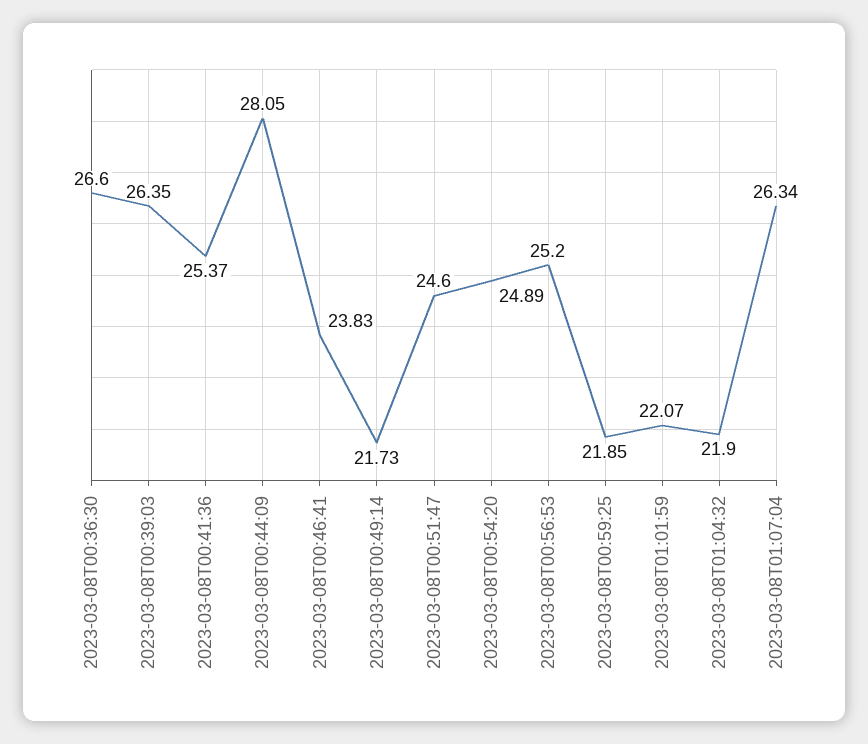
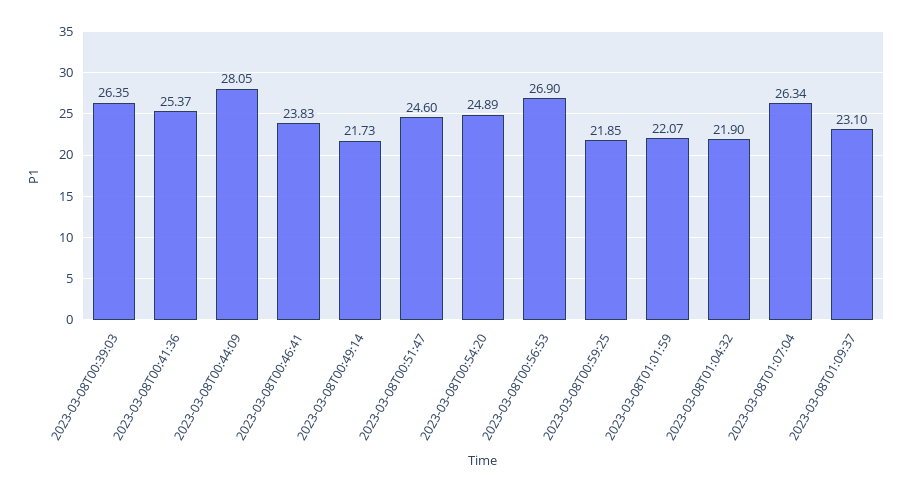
2023-03-08T00:36:30: 26.6 -> none
2023-03-08T00:56:53: 25.2 -> 26.9
2023-03-08T01:09:37: none -> 23.1

